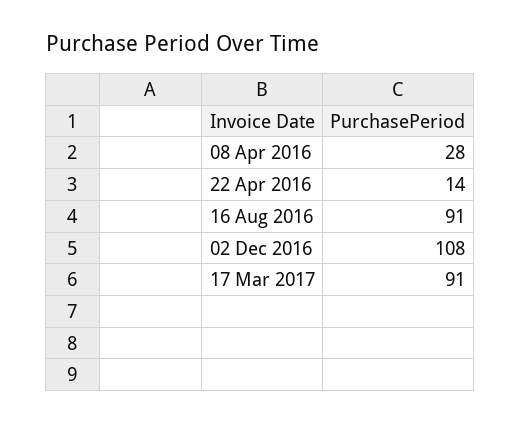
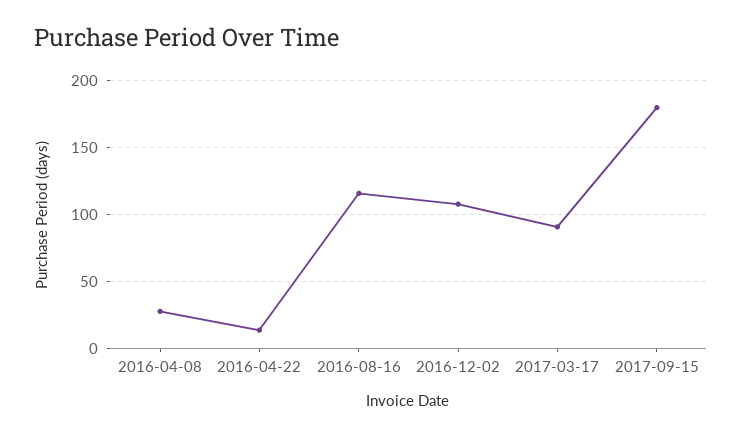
16 Aug 2016: 91 -> 115
2017-09-15: none -> 180

